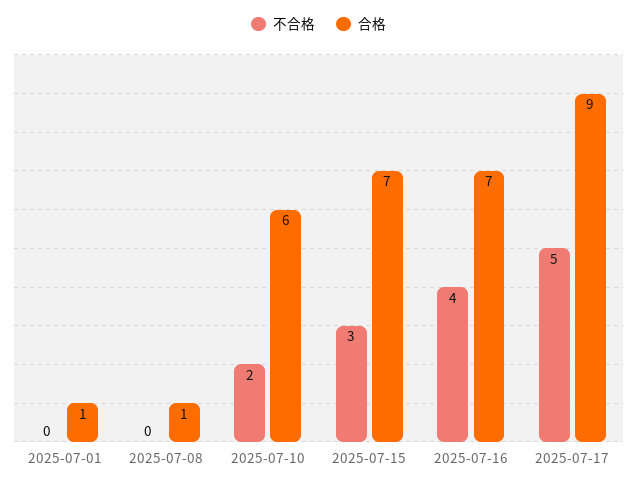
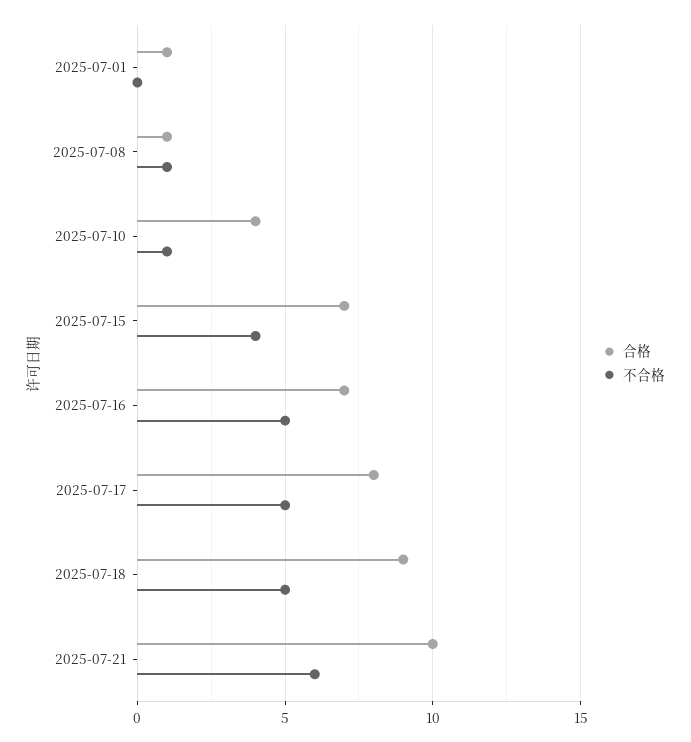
不合格, 2025-07-08: 0 -> 1
不合格, 2025-07-10: 2 -> 1
合格, 2025-07-10: 6 -> 4
不合格, 2025-07-15: 3 -> 4
不合格, 2025-07-16: 4 -> 5
合格, 2025-07-17: 9 -> 8
合格, 2025-07-18: none -> 9
不合格, 2025-07-18: none -> 5
合格, 2025-07-21: none -> 10
不合格, 2025-07-21: none -> 6

